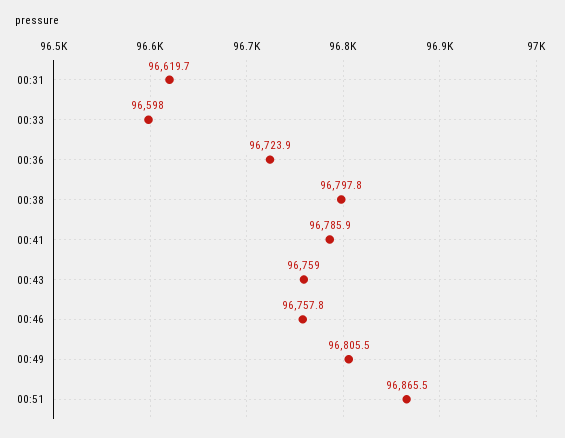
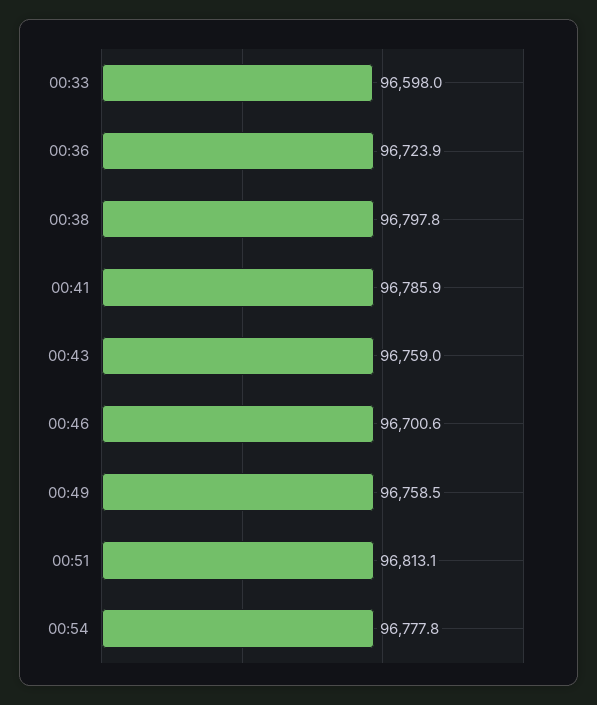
00:31: 96619.7 -> none
00:46: 96757.8 -> 96700.6
00:49: 96805.5 -> 96758.5
00:51: 96865.5 -> 96813.1
00:54: none -> 96777.8

